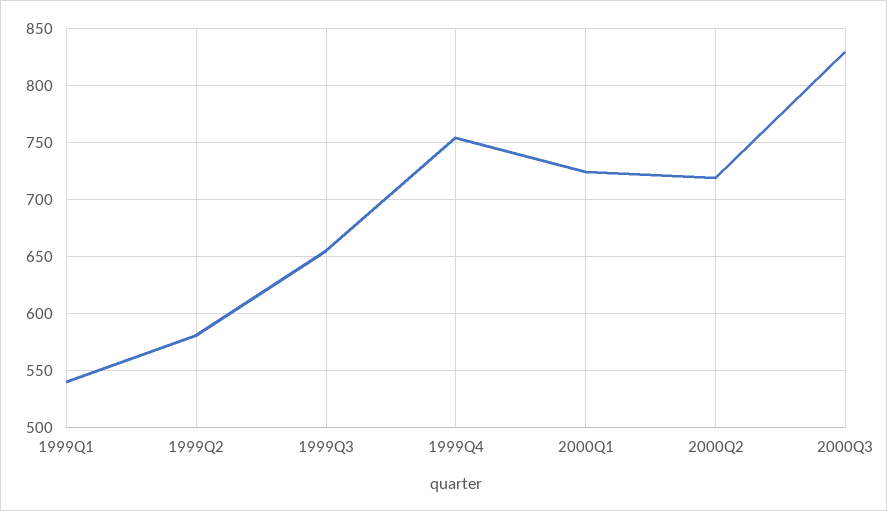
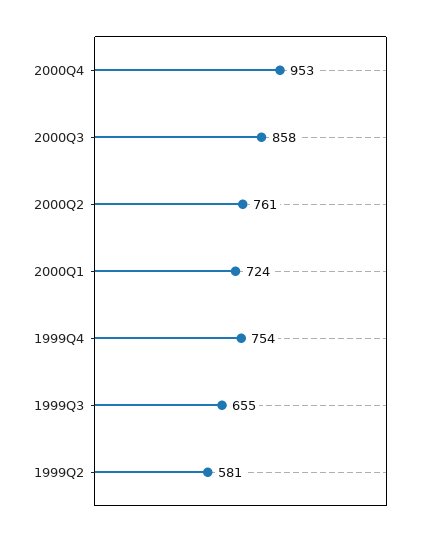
1999Q1: 540 -> none
2000Q2: 720 -> 761
2000Q3: 830 -> 858
2000Q4: none -> 953

